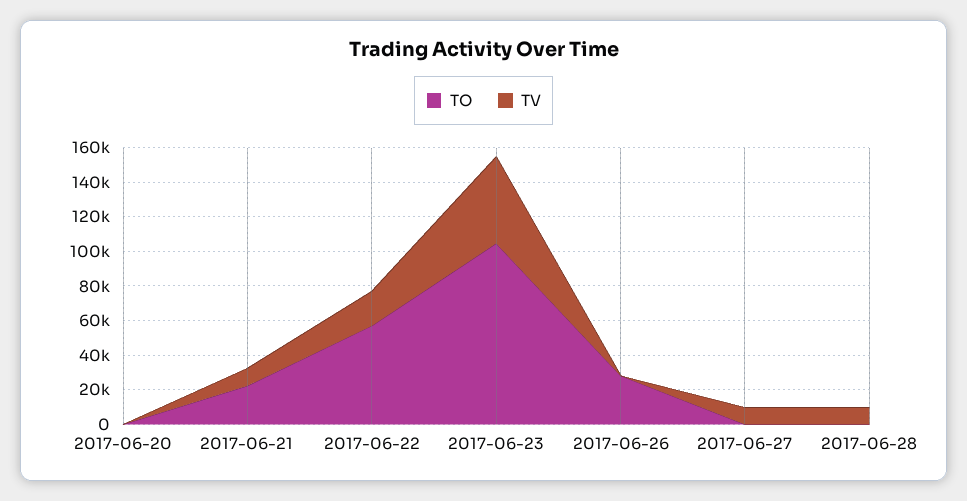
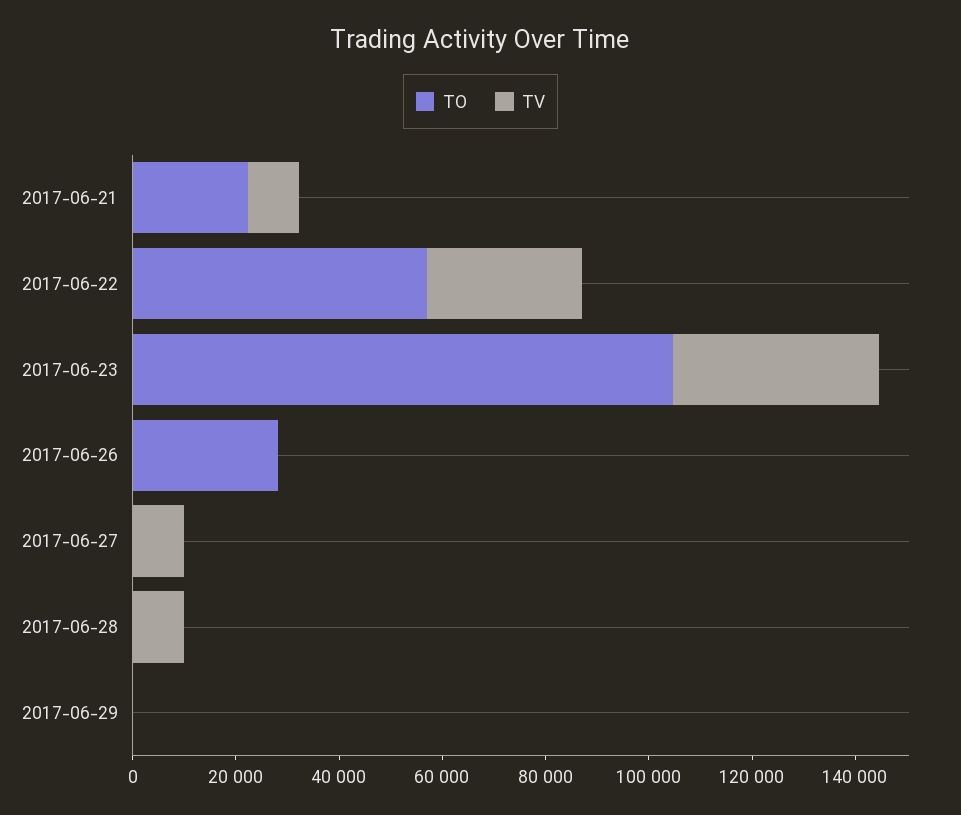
TO, 2017-06-20: 0 -> none
TV, 2017-06-20: 0 -> none
TV, 2017-06-22: 20000 -> 30000
TV, 2017-06-23: 50000 -> 40000
TO, 2017-06-29: none -> 0
TV, 2017-06-29: none -> 0

